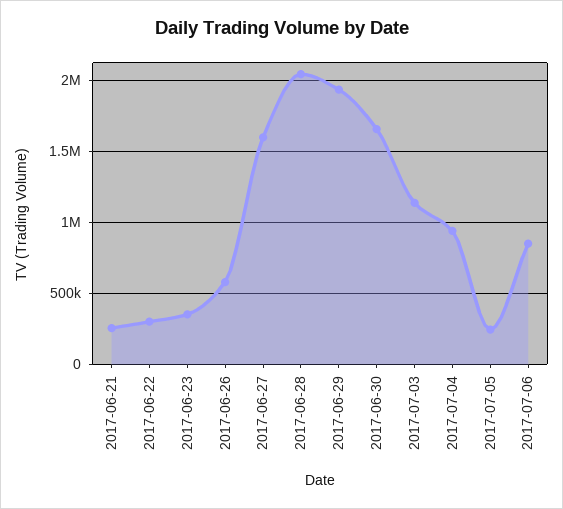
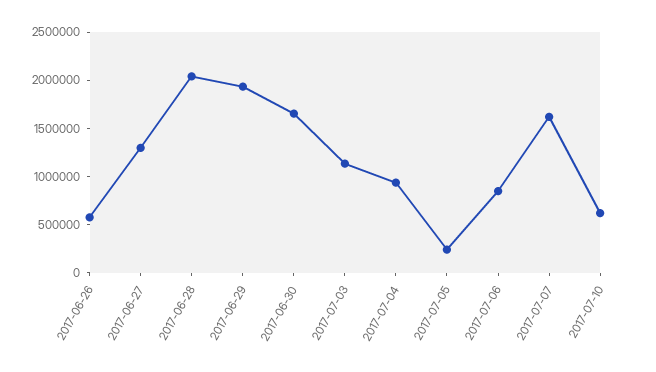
2017-06-21: 250000 -> none
2017-06-22: 300000 -> none
2017-06-23: 350000 -> none
2017-06-27: 1600000 -> 1300000
2017-07-07: none -> 1600000
2017-07-10: none -> 600000

